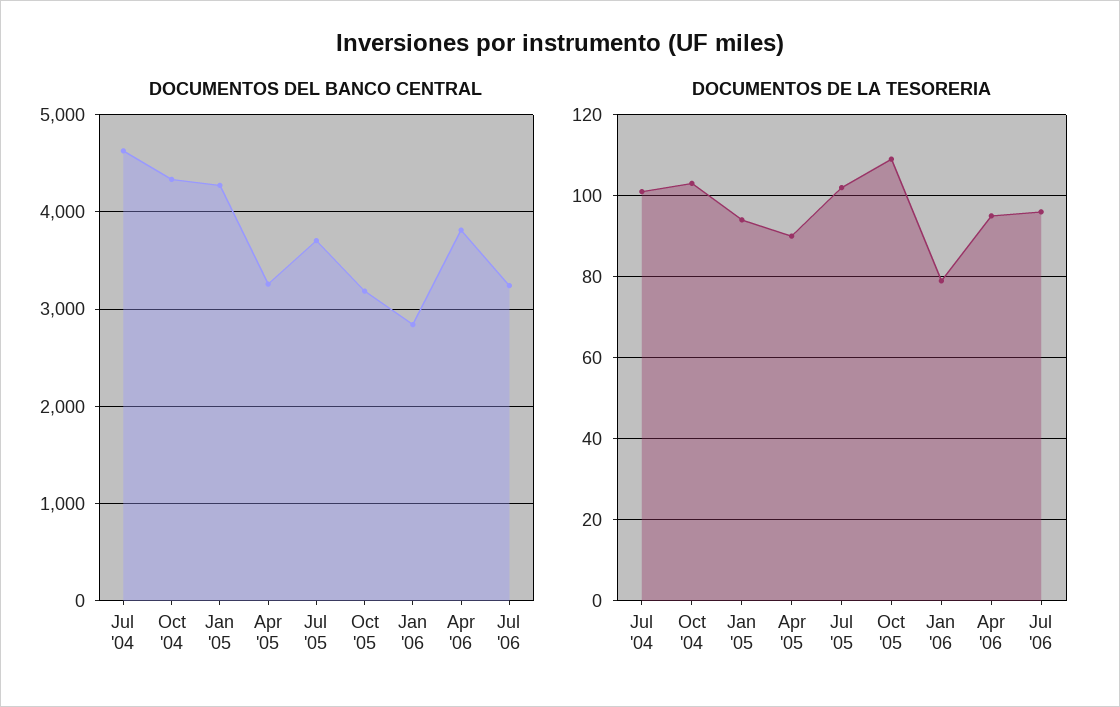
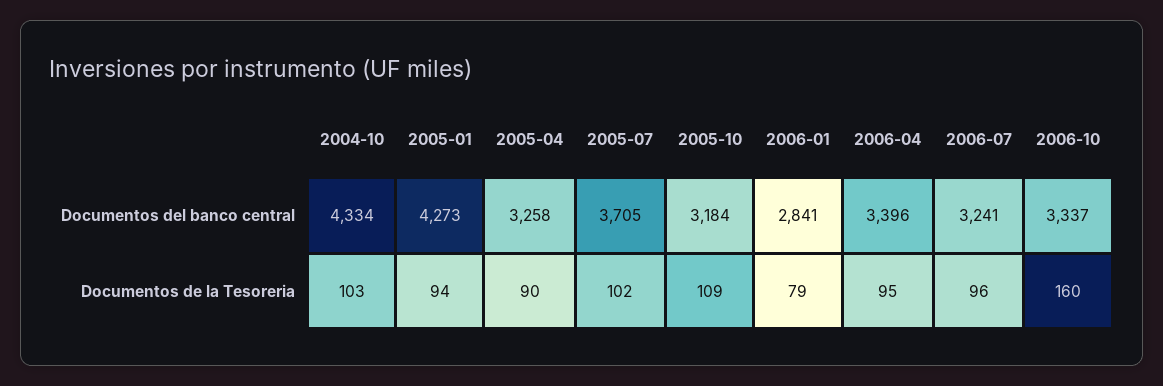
DOCUMENTOS DEL BANCO CENTRAL, Jul '04: 4600 -> none
DOCUMENTOS DEL BANCO CENTRAL, Apr '06: 3800 -> 3396
DOCUMENTOS DE LA TESORERIA, Jul '04: 100 -> none
DOCUMENTOS DEL BANCO CENTRAL, 2006-10: none -> 3337
DOCUMENTOS DE LA TESORERIA, 2006-10: none -> 160

